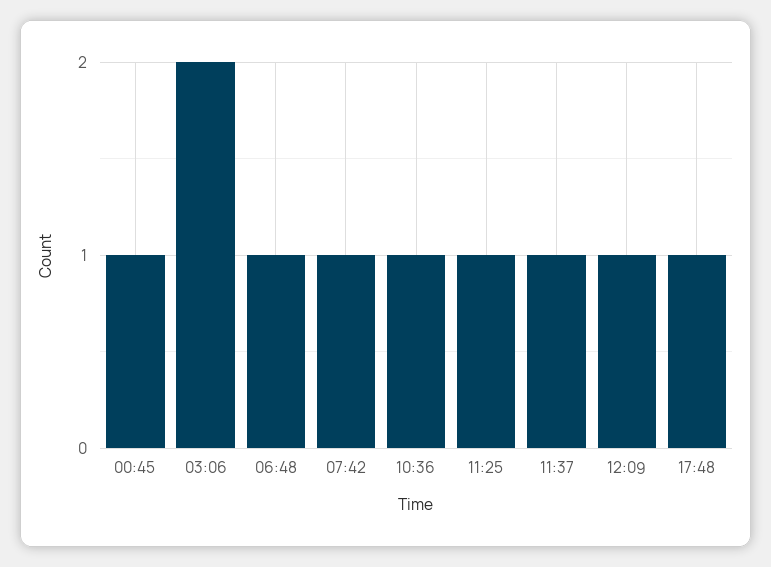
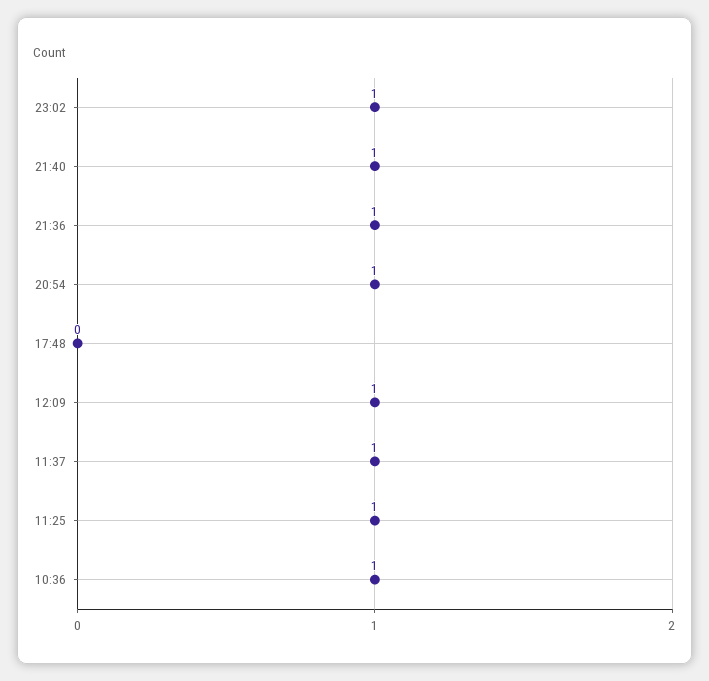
00:45: 1 -> none
03:06: 2 -> none
06:48: 1 -> none
07:42: 1 -> none
17:48: 1 -> 0
23:02: none -> 1
21:40: none -> 1
21:36: none -> 1
20:54: none -> 1

